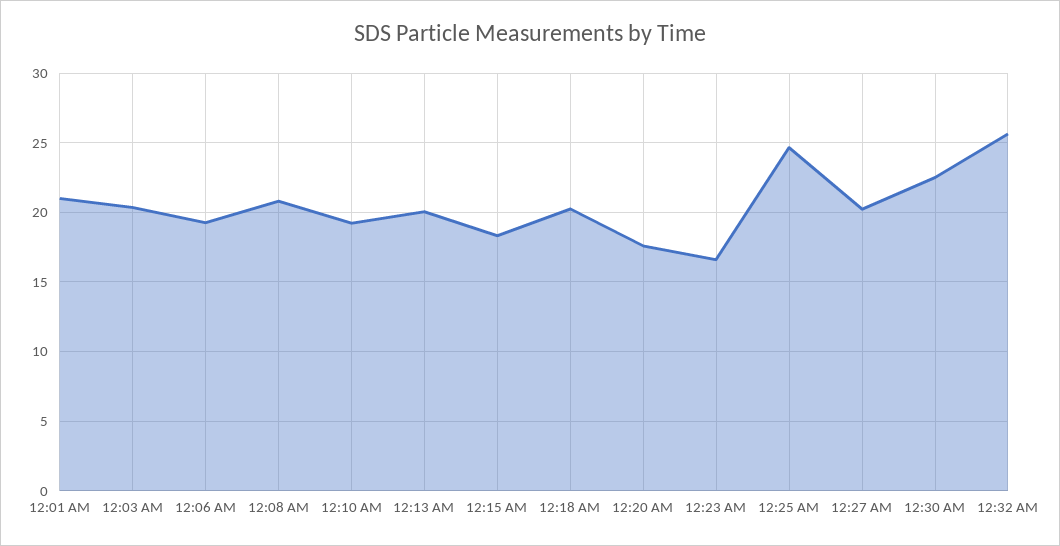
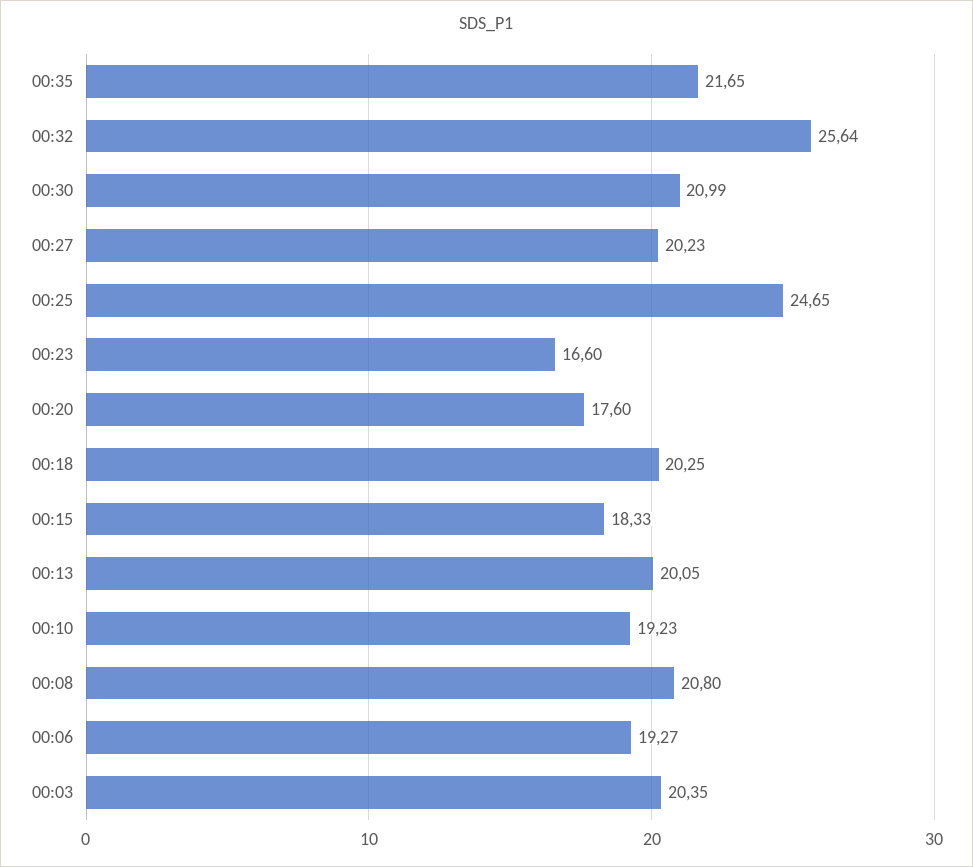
12:01 AM: 21 -> none
12:30 AM: 22.5 -> 20.99
00:35: none -> 21.65

